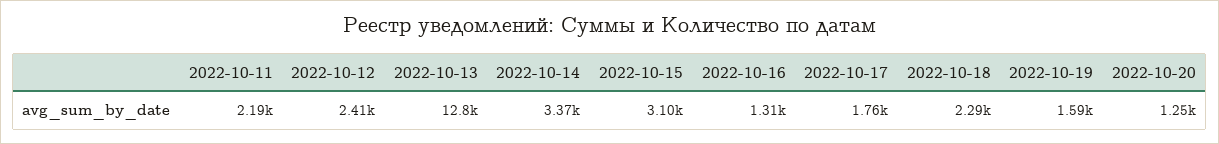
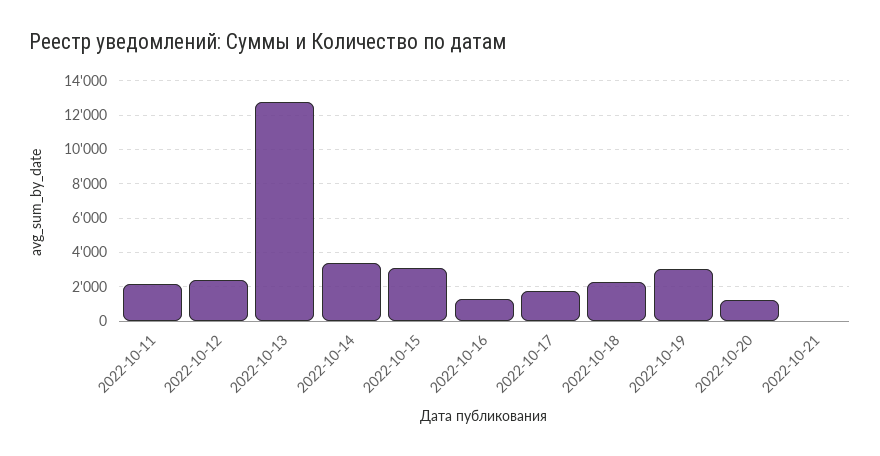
2022-10-19: 1590 -> 3000
2022-10-21: none -> 0

